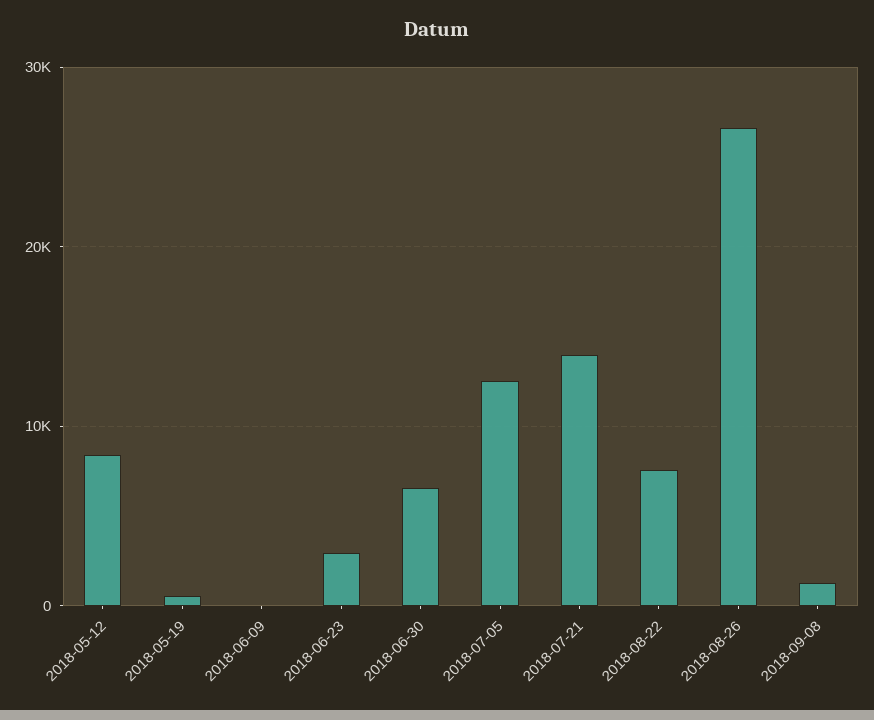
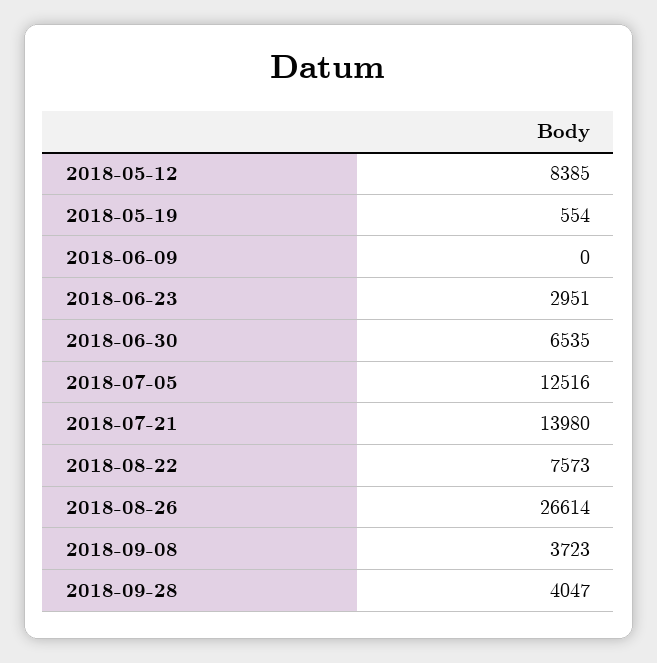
2018-09-08: 1000 -> 3723
2018-09-28: none -> 4047

